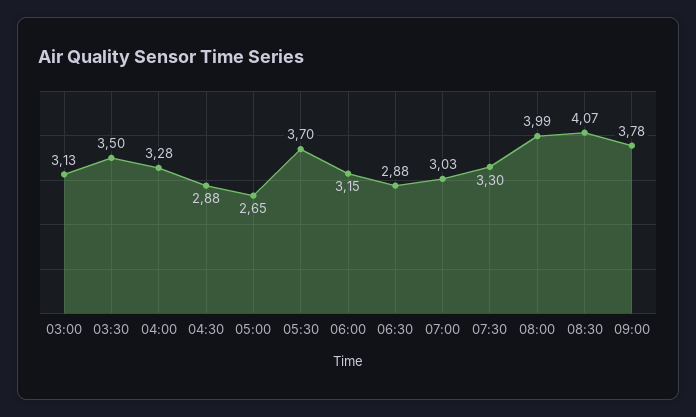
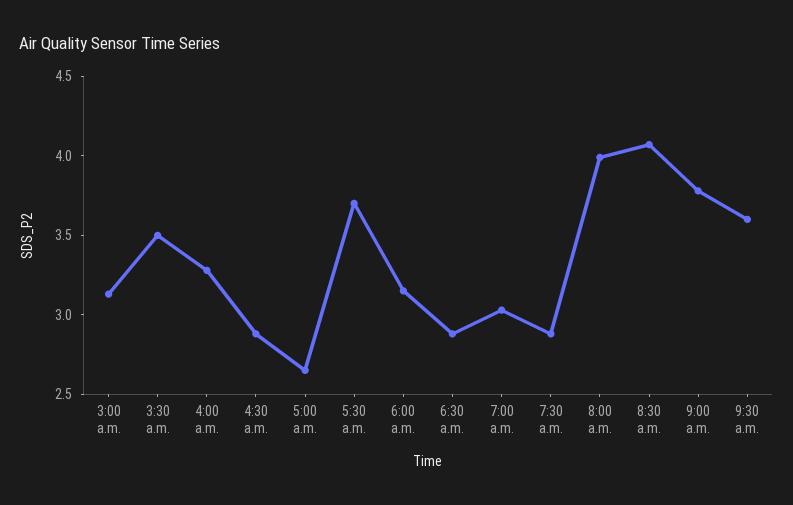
07:30: 3.3 -> 2.9
9:30 a.m.: none -> 3.6

